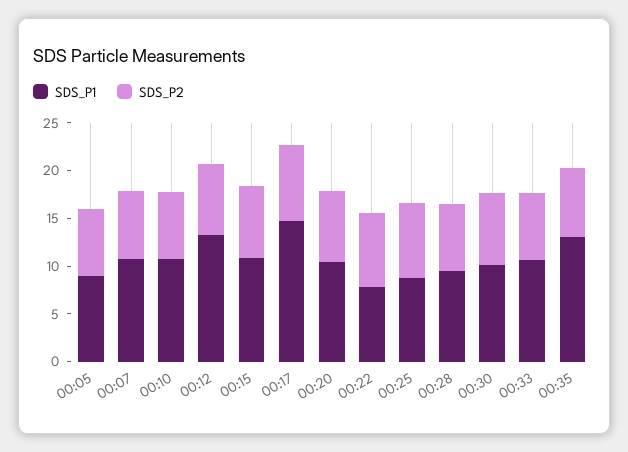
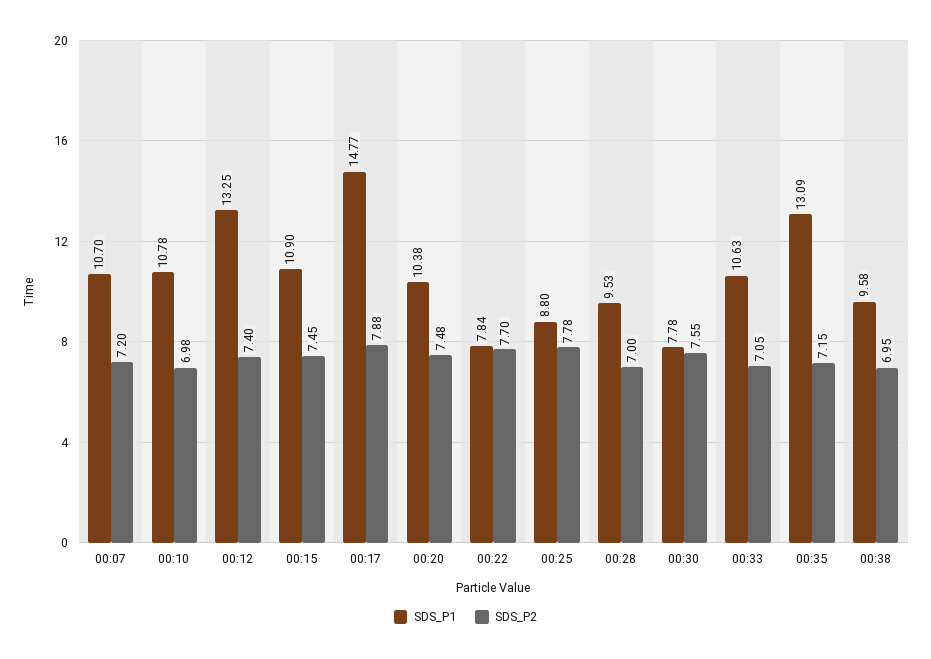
SDS_P1, 00:05: 9 -> none
SDS_P2, 00:05: 7 -> none
SDS_P1, 00:30: 10 -> 7.78
SDS_P1, 00:38: none -> 9.58
SDS_P2, 00:38: none -> 6.95

